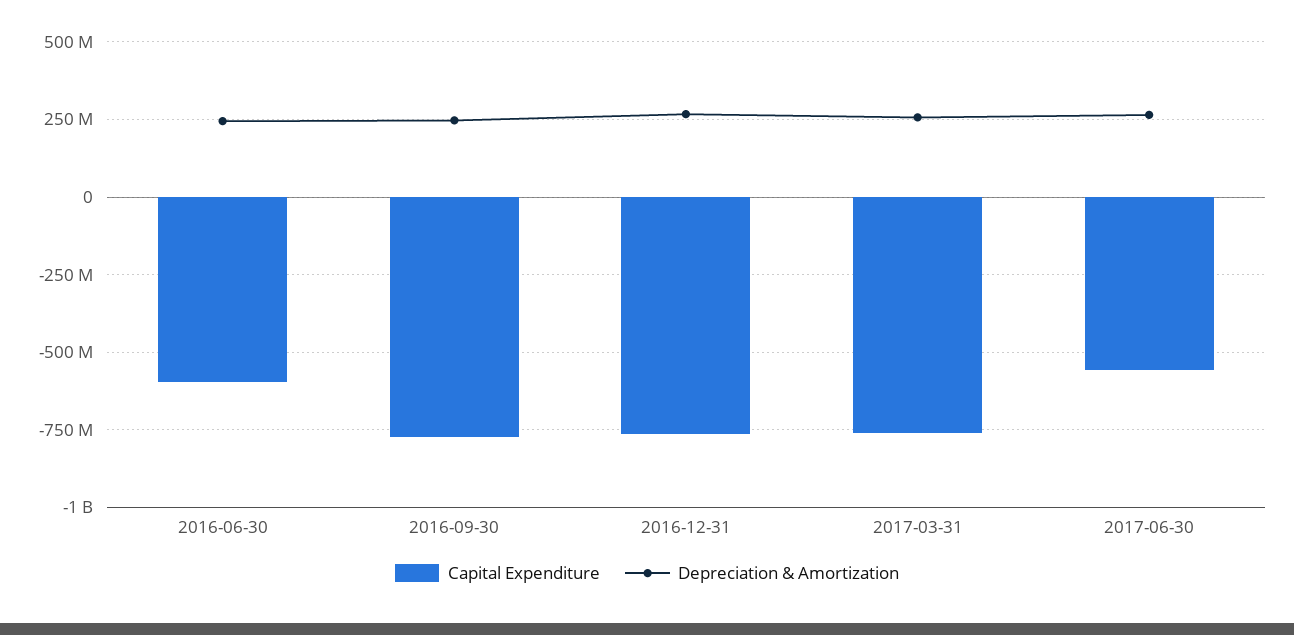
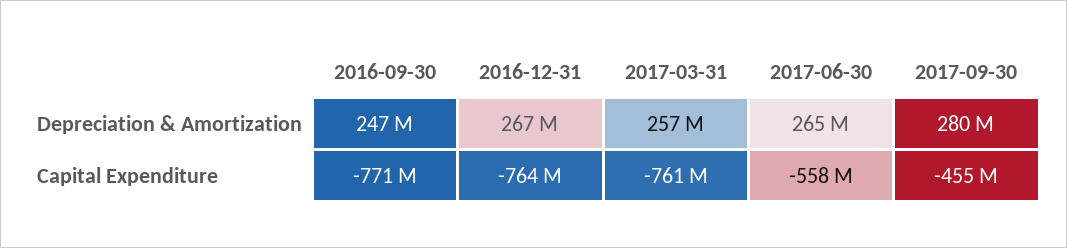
Capital Expenditure, 2016-06-30: -600000000 -> none
Depreciation & Amortization, 2016-06-30: 250000000 -> none
Depreciation & Amortization, 2017-09-30: none -> 280000000
Capital Expenditure, 2017-09-30: none -> -455000000

